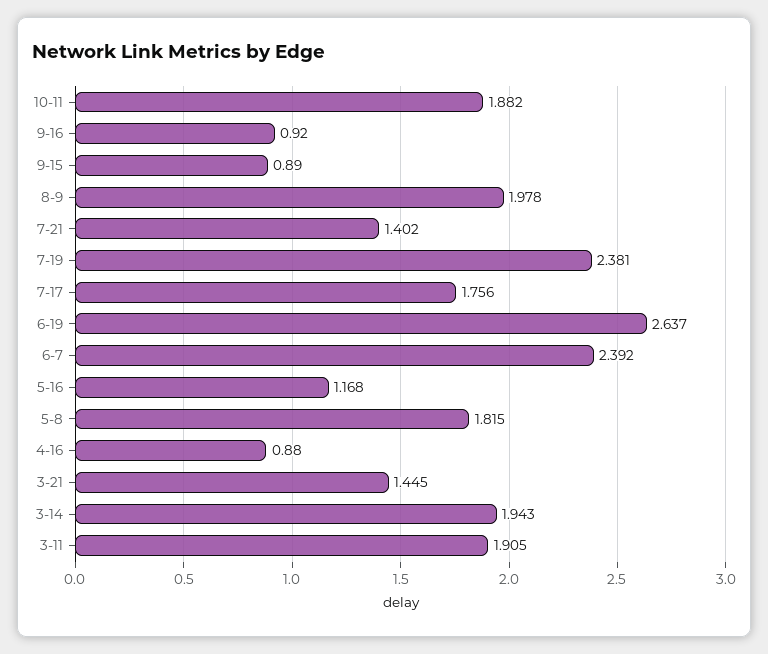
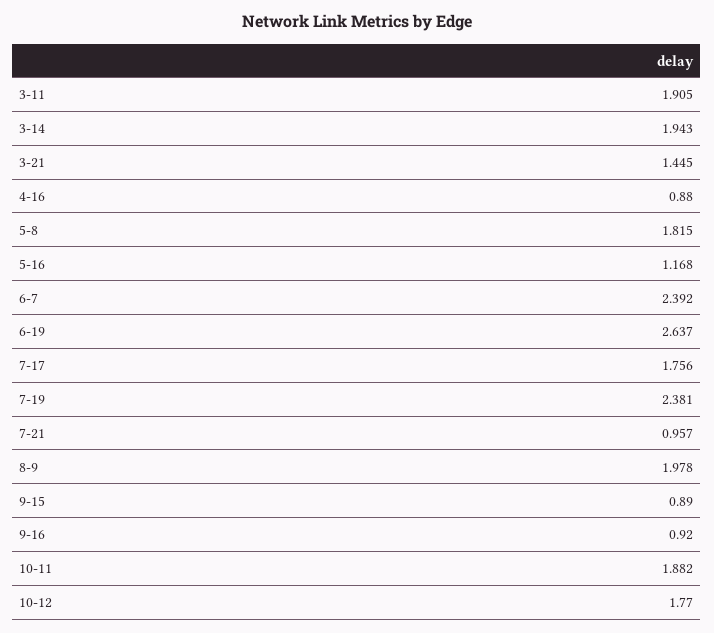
7-21: 1.402 -> 0.957
10-12: none -> 1.77

